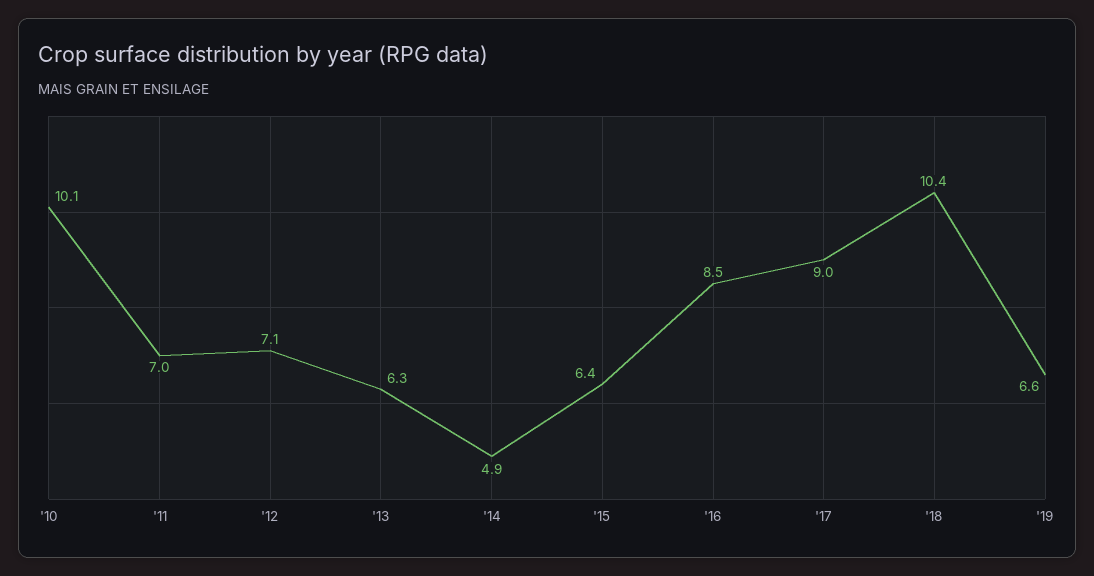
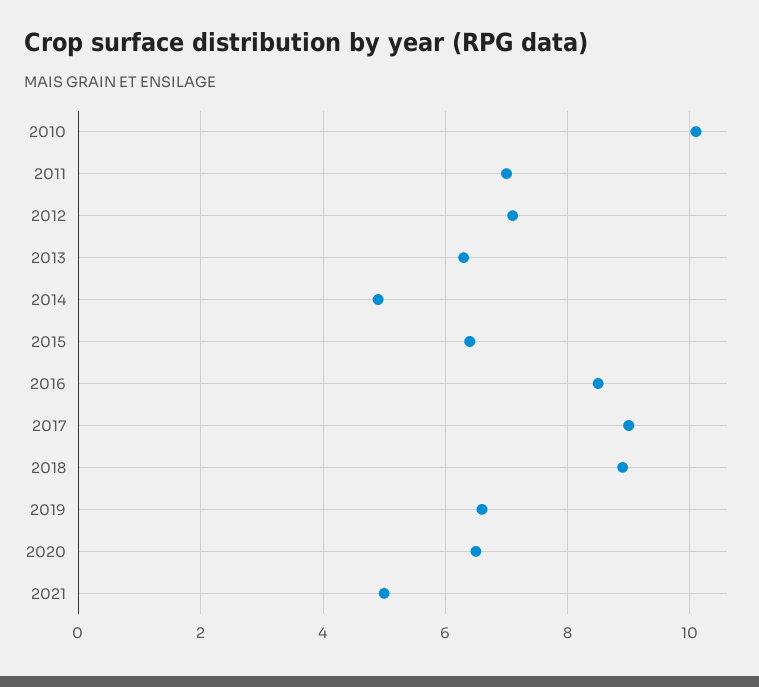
'18: 10.4 -> 9
2020: none -> 6.5
2021: none -> 5

